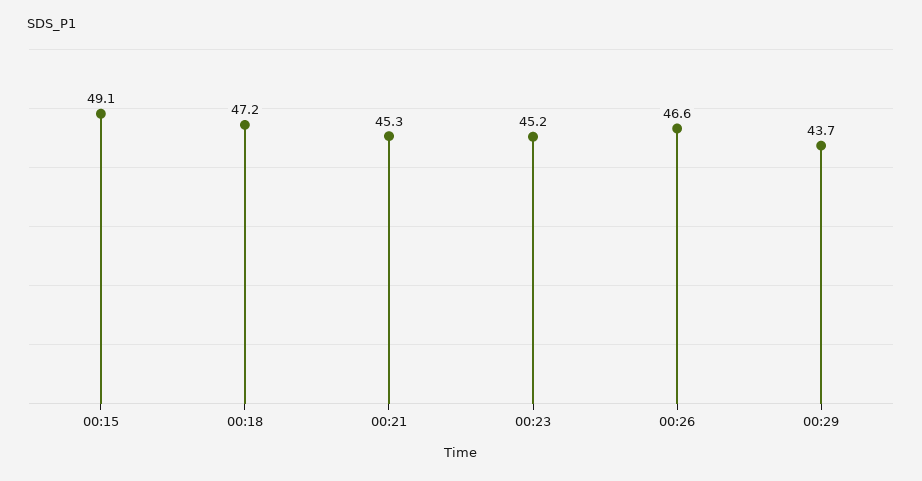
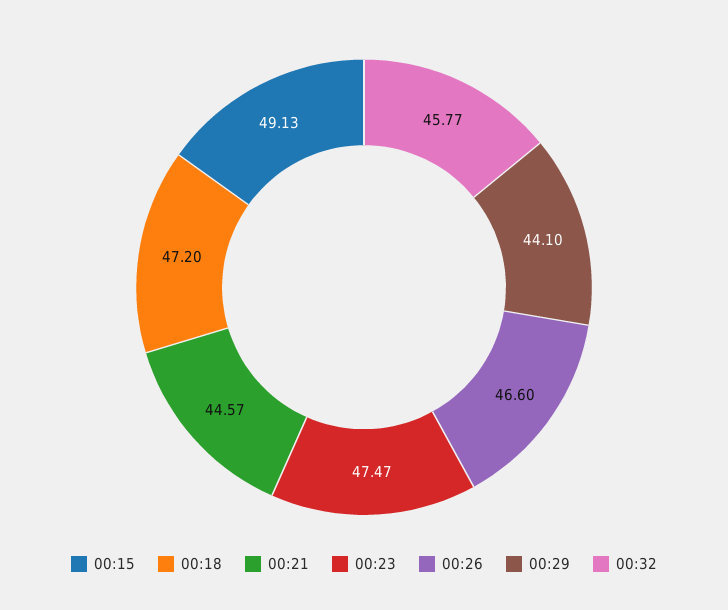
00:21: 45.3 -> 44.57
00:23: 45.2 -> 47.47
00:29: 43.7 -> 44.1
00:32: none -> 45.77

